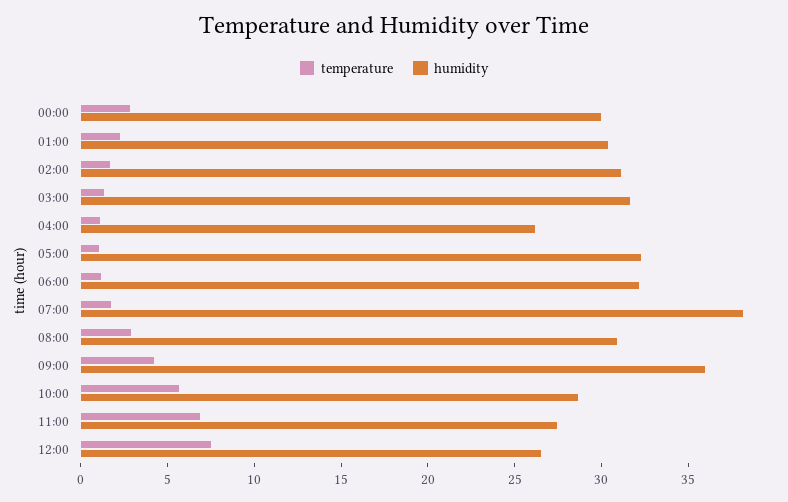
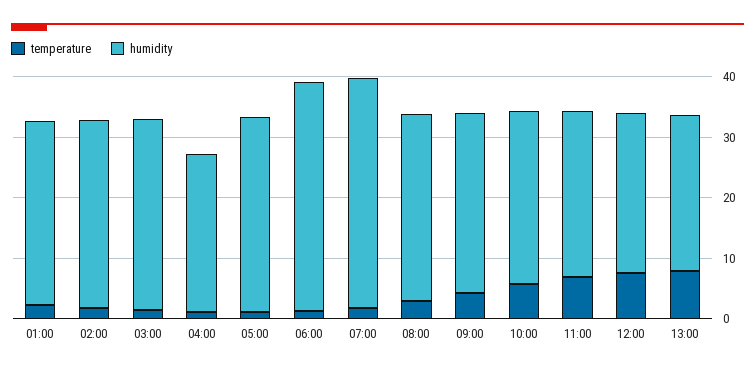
temperature, 00:00: 3 -> none
humidity, 00:00: 30 -> none
humidity, 06:00: 32 -> 38
humidity, 09:00: 36 -> 30
temperature, 13:00: none -> 8
humidity, 13:00: none -> 26

